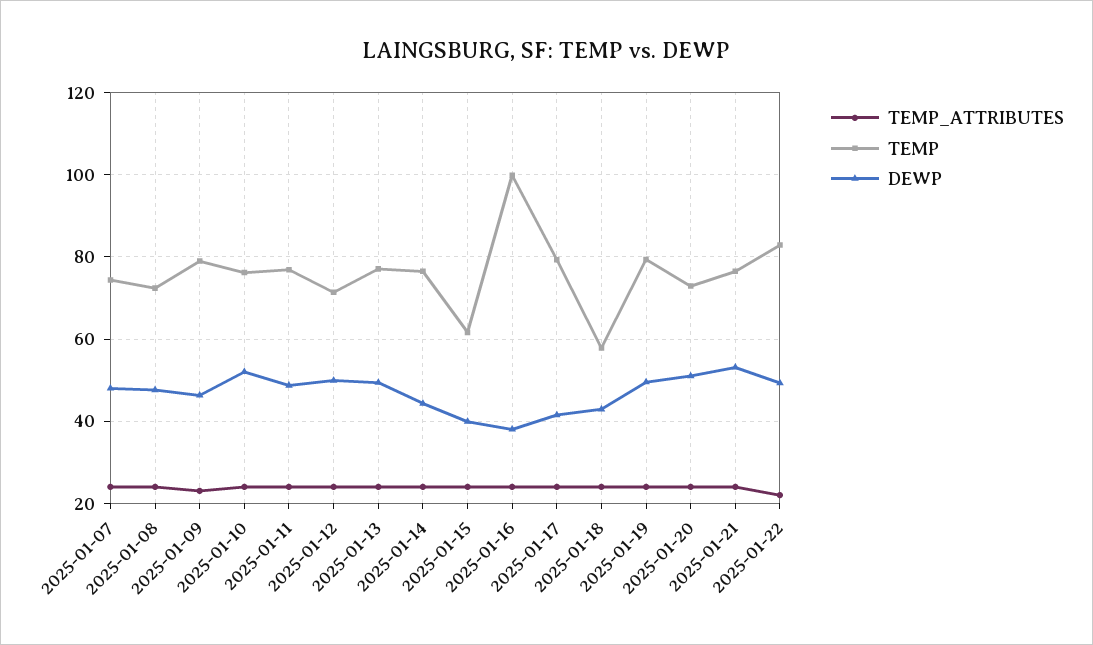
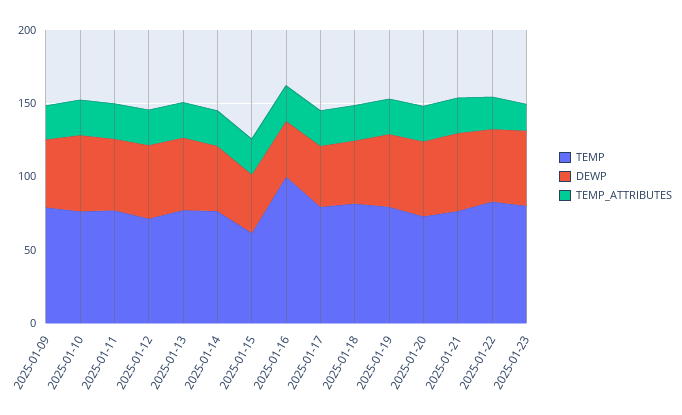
TEMP_ATTRIBUTES, 2025-01-07: 24 -> none
TEMP, 2025-01-07: 74 -> none
DEWP, 2025-01-07: 48 -> none
TEMP_ATTRIBUTES, 2025-01-08: 24 -> none
TEMP, 2025-01-08: 72 -> none
DEWP, 2025-01-08: 48 -> none
TEMP, 2025-01-18: 58 -> 80
TEMP, 2025-01-23: none -> 80
DEWP, 2025-01-23: none -> 50
TEMP_ATTRIBUTES, 2025-01-23: none -> 20

